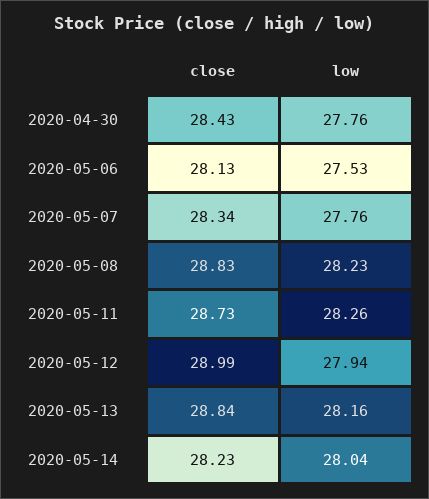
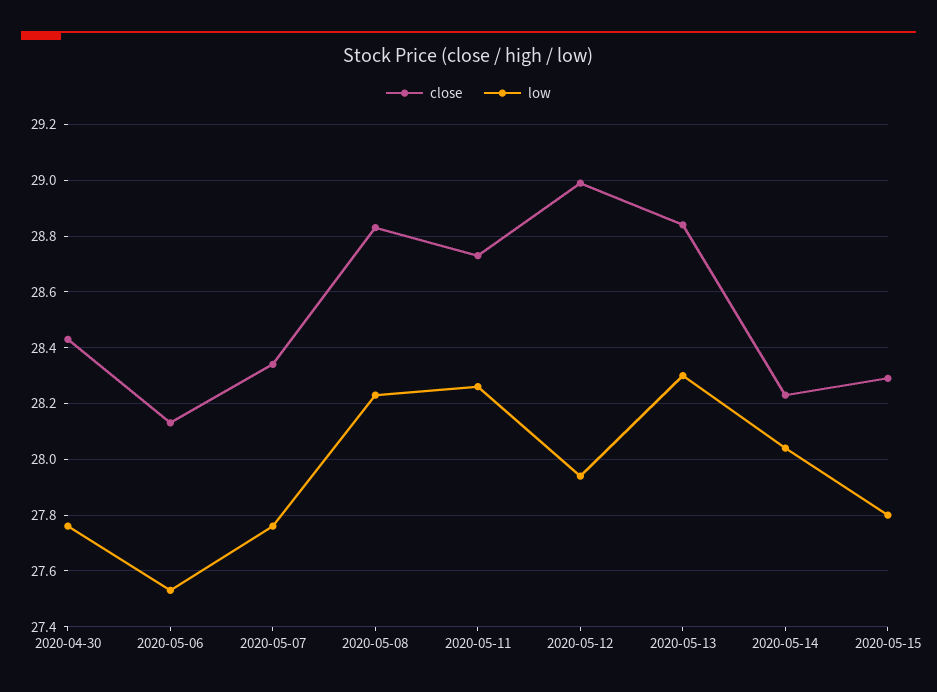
low, 2020-05-13: 28.16 -> 28.3
close, 2020-05-15: none -> 28.3
low, 2020-05-15: none -> 27.8

